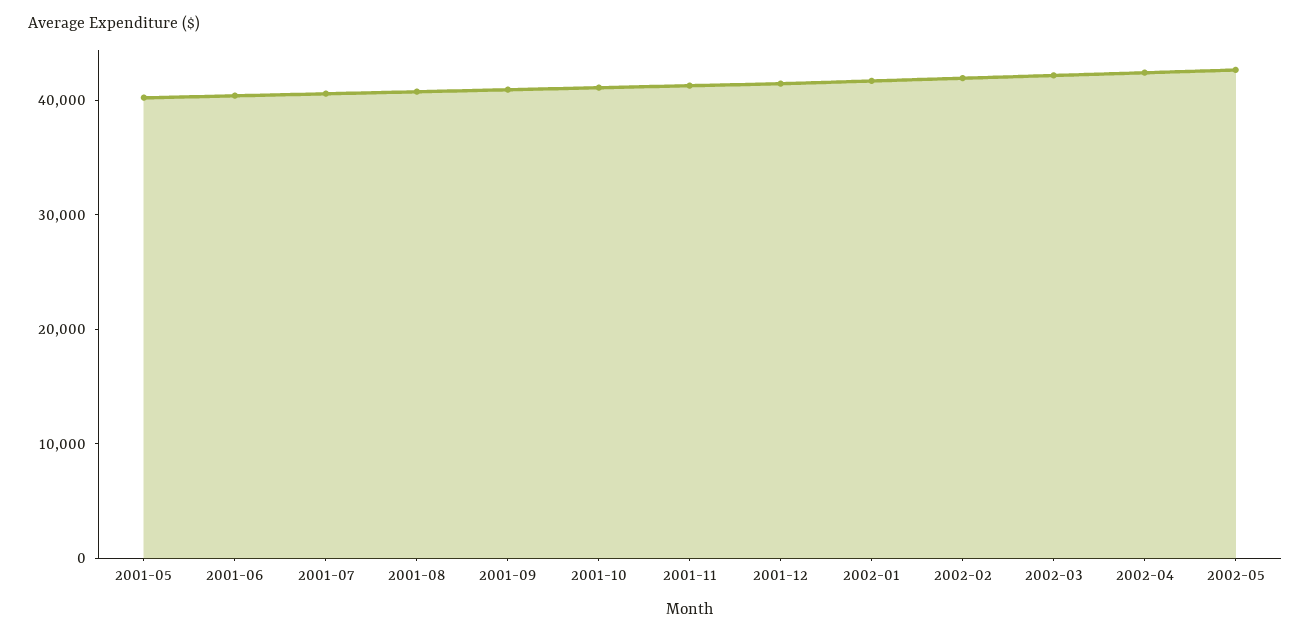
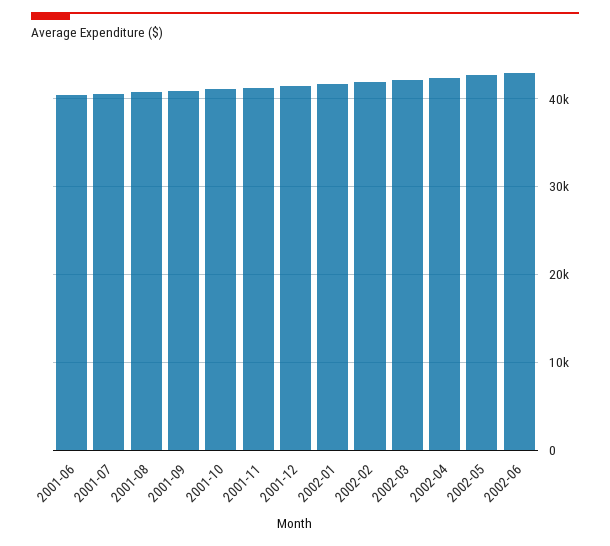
2001-05: 40000 -> none
2002-06: none -> 43000

